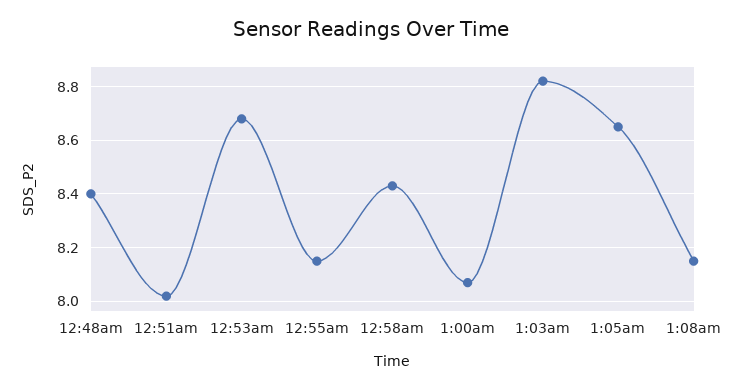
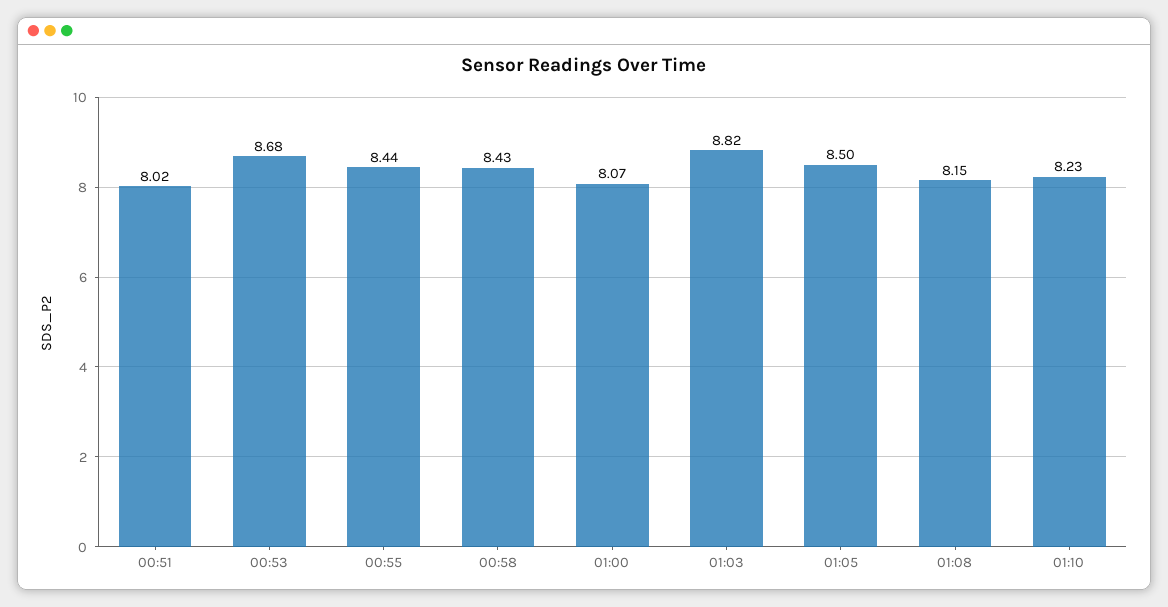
12:48am: 8.4 -> none
12:55am: 8.15 -> 8.44
1:05am: 8.65 -> 8.5
01:10: none -> 8.23

